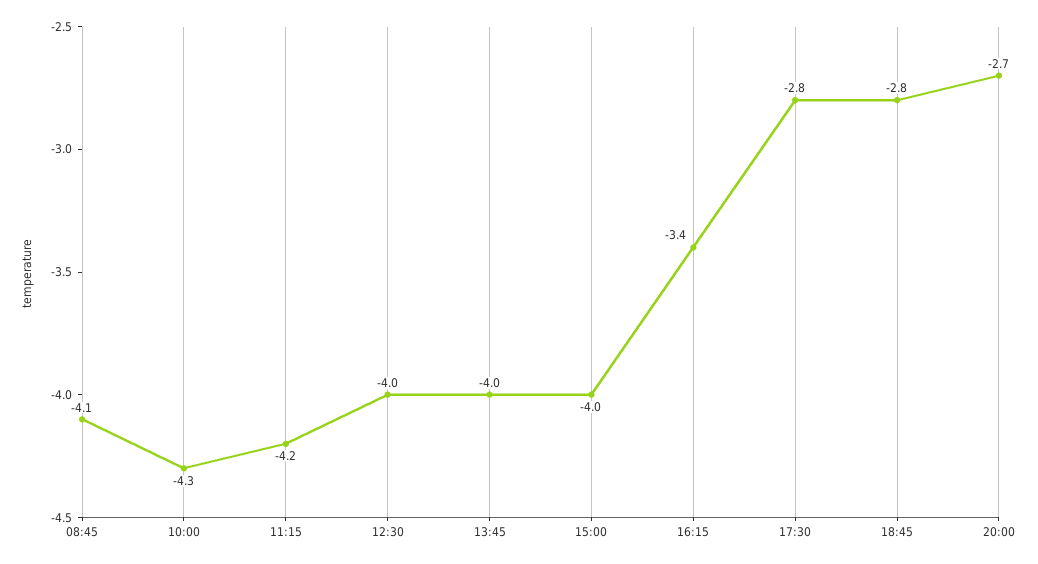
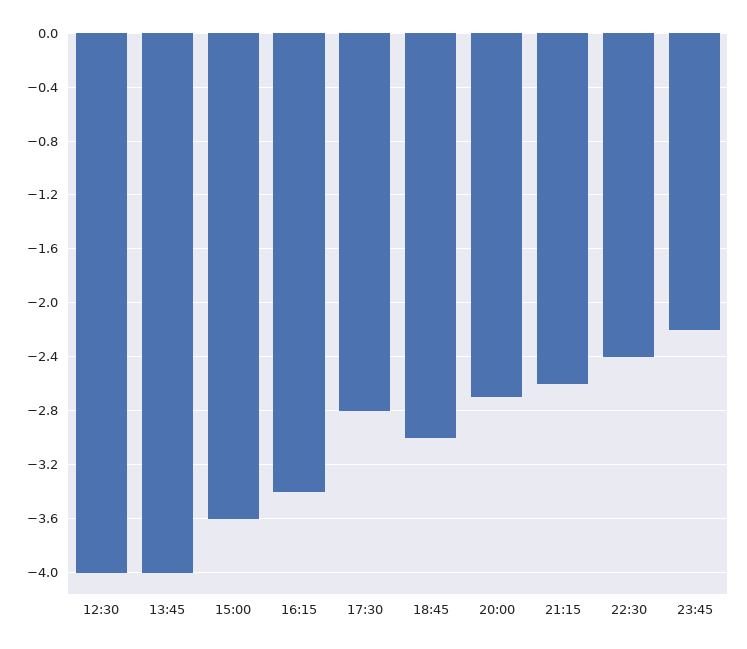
08:45: -4.1 -> none
10:00: -4.3 -> none
11:15: -4.2 -> none
15:00: -4 -> -3.6
18:45: -2.8 -> -3
21:15: none -> -2.6
22:30: none -> -2.4
23:45: none -> -2.2

